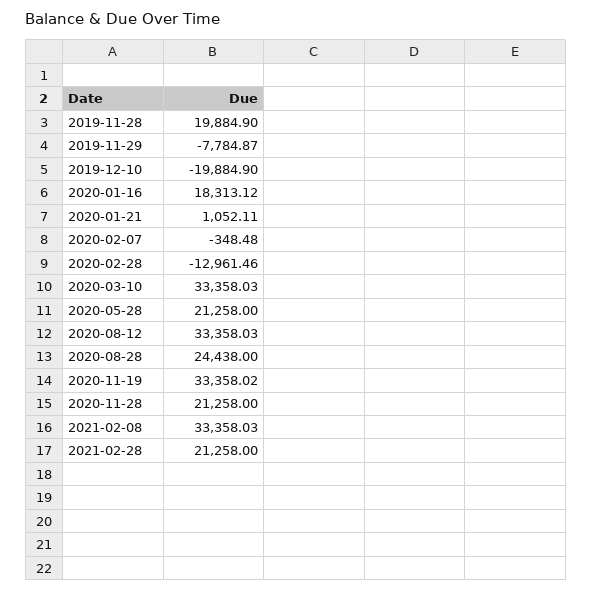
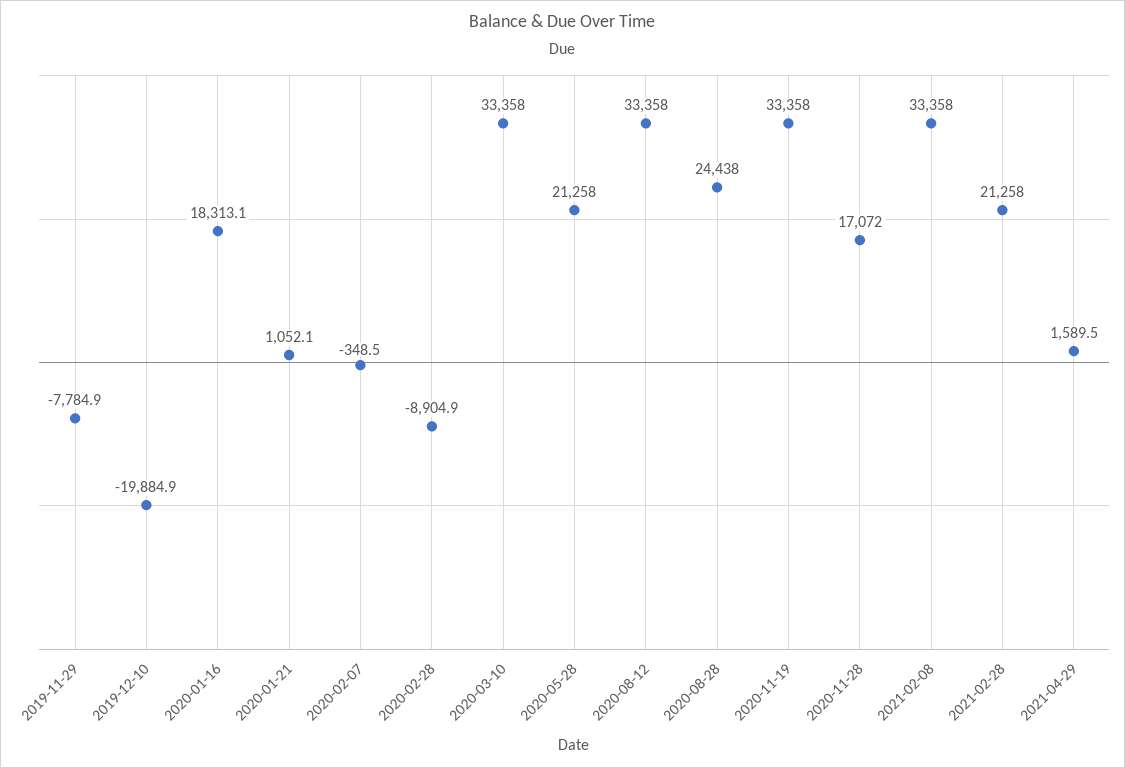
2019-11-28: 19884.9 -> none
2020-02-28: -12961.46 -> -8904.9
2020-11-28: 21258 -> 17072
2021-04-29: none -> 1589.5

